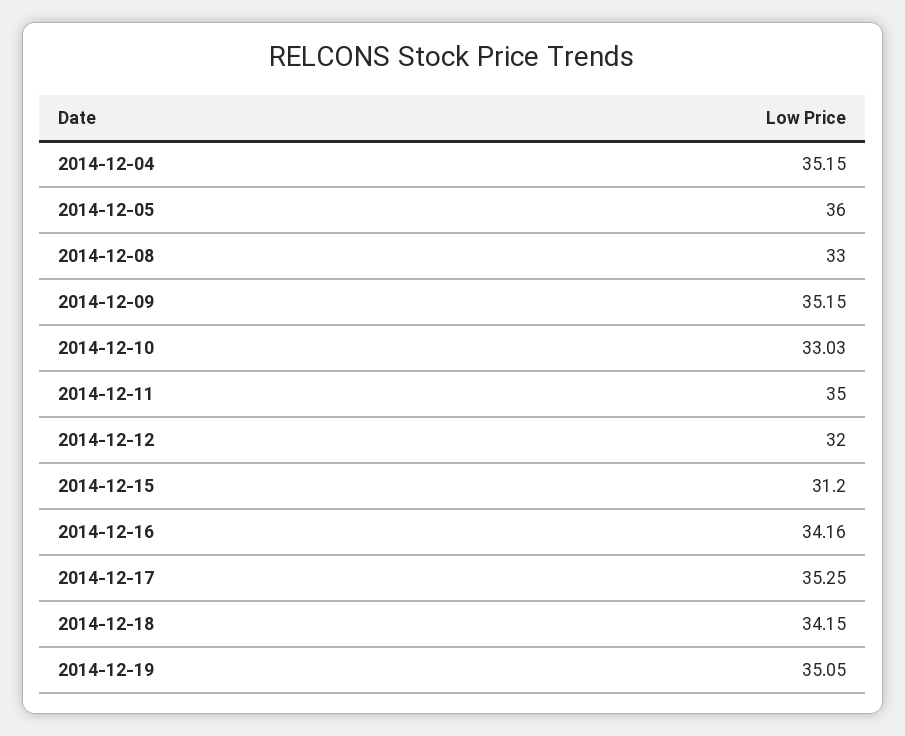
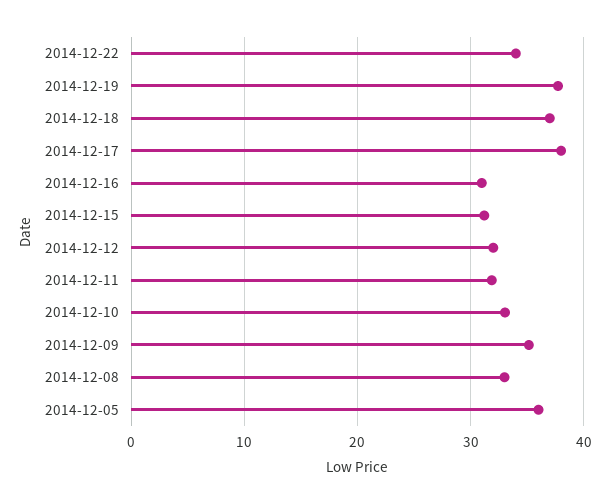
2014-12-04: 35.15 -> none
2014-12-11: 35 -> 32
2014-12-16: 34.16 -> 31
2014-12-17: 35.25 -> 38
2014-12-18: 34.15 -> 37
2014-12-19: 35.05 -> 38
2014-12-22: none -> 34

